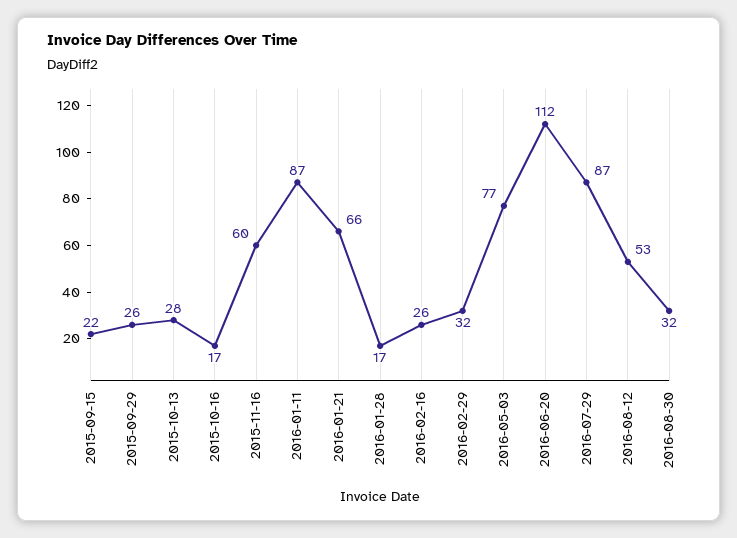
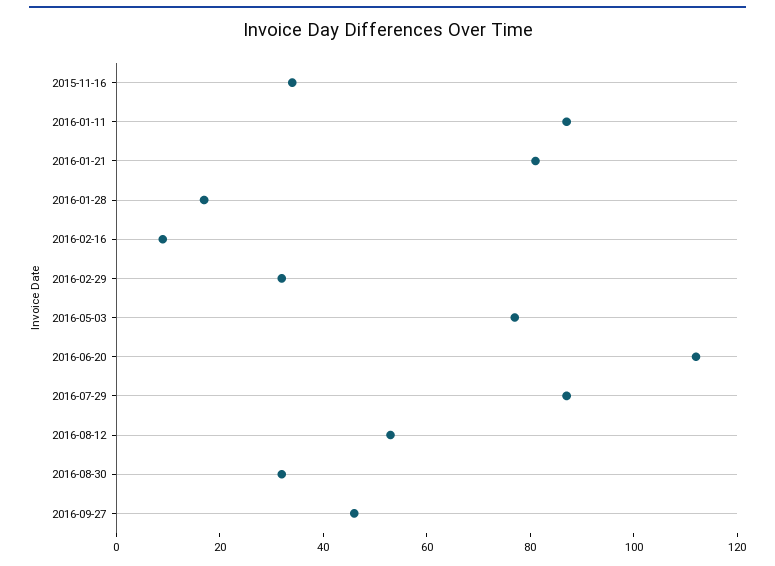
2015-09-15: 22 -> none
2015-09-29: 26 -> none
2015-10-13: 28 -> none
2015-10-16: 17 -> none
2015-11-16: 60 -> 35
2016-01-21: 66 -> 80
2016-02-16: 26 -> 10
2016-09-27: none -> 45

